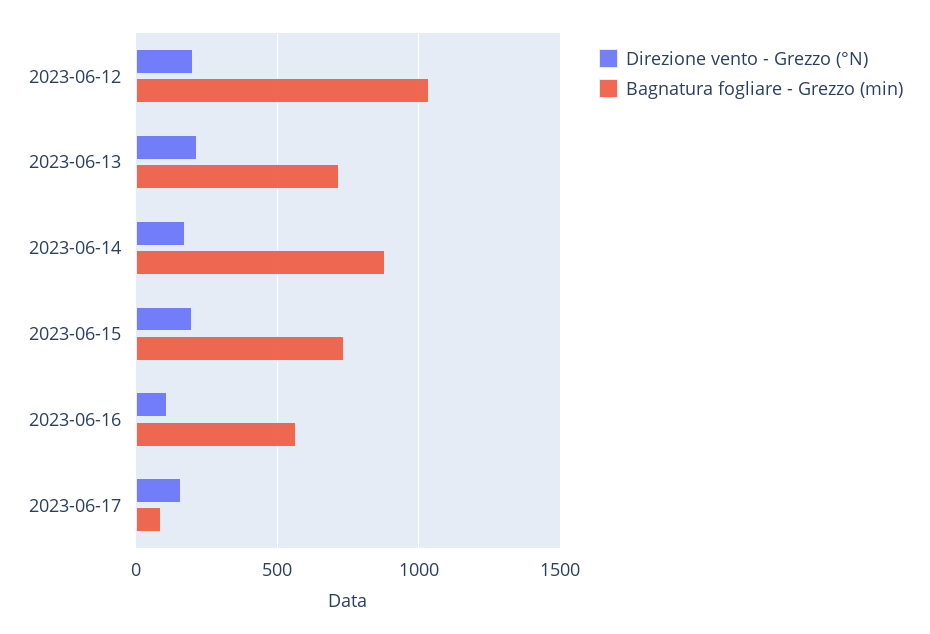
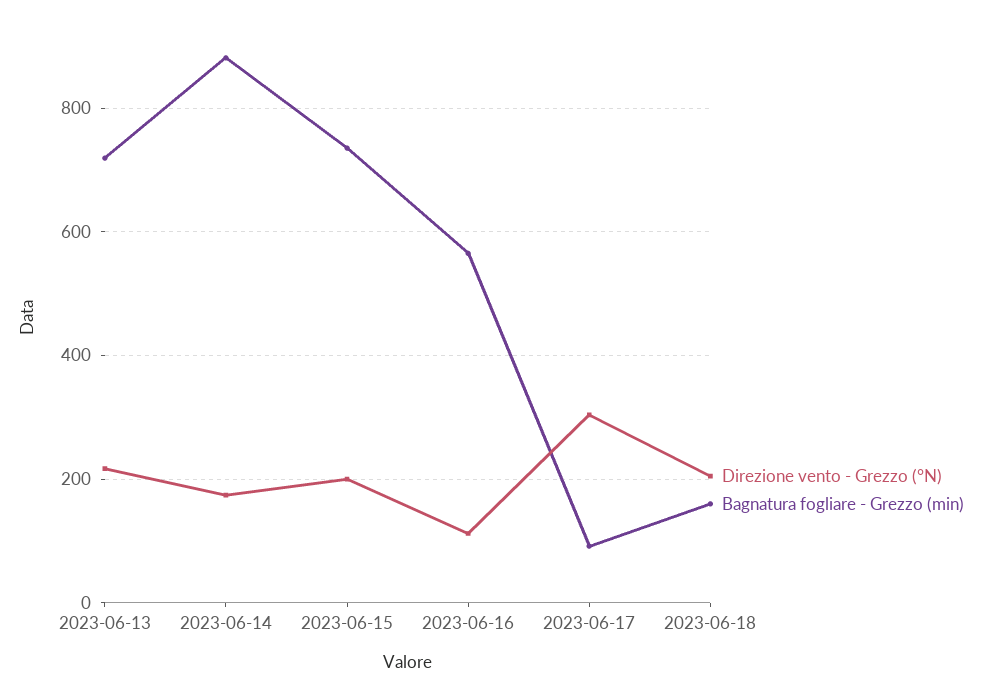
Direzione vento - Grezzo (°N), 2023-06-12: 200 -> none
Bagnatura fogliare - Grezzo (min), 2023-06-12: 1050 -> none
Direzione vento - Grezzo (°N), 2023-06-17: 150 -> 300
Direzione vento - Grezzo (°N), 2023-06-18: none -> 200
Bagnatura fogliare - Grezzo (min), 2023-06-18: none -> 160

